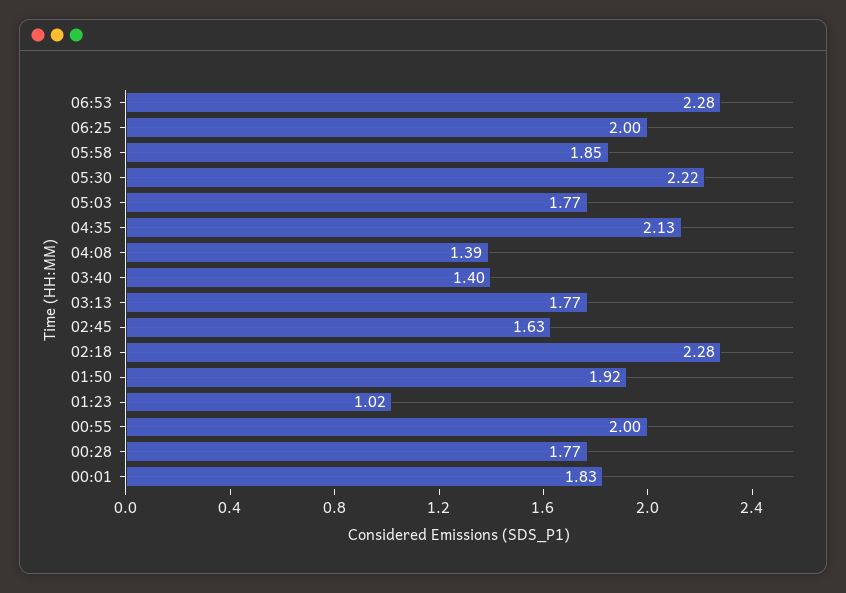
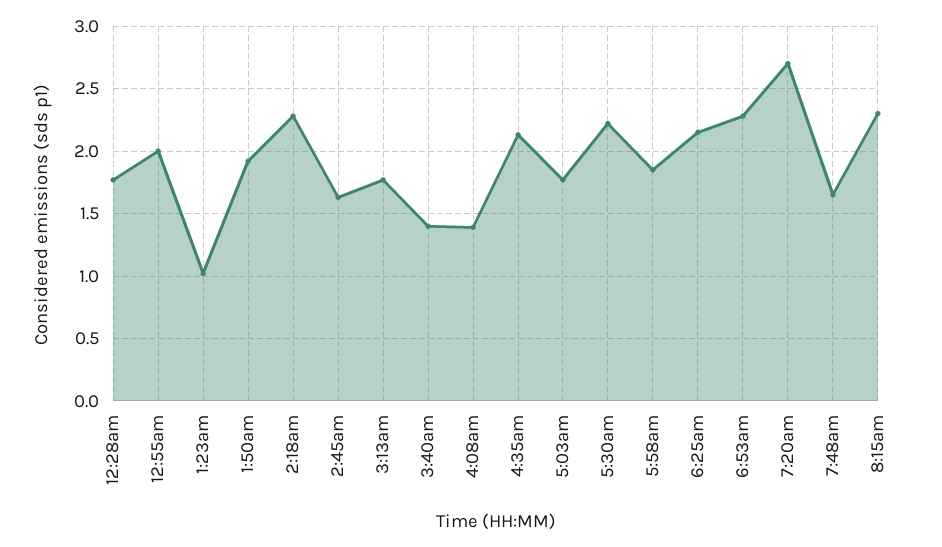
06:25: 2 -> 2.15
00:01: 1.83 -> none
7:20am: none -> 2.7
7:48am: none -> 1.65
8:15am: none -> 2.3

